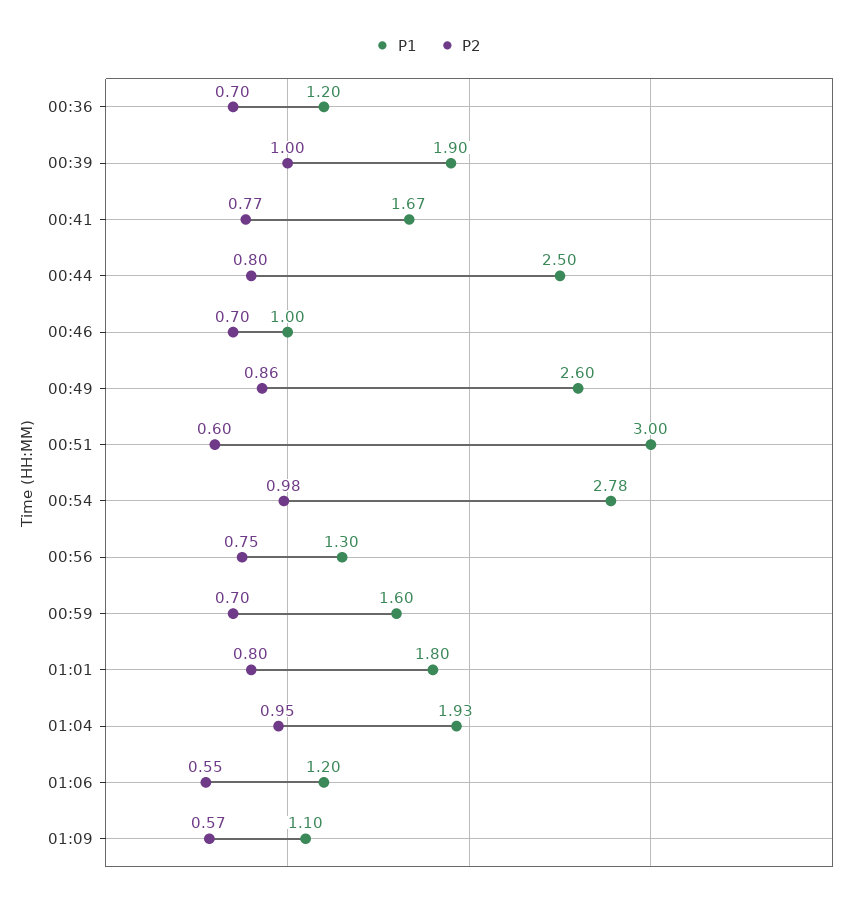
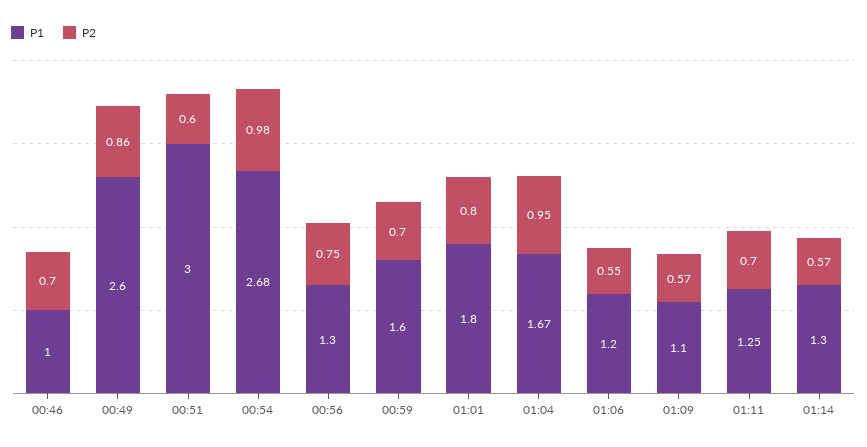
P1, 00:36: 1.2 -> none
P2, 00:36: 0.7 -> none
P1, 00:39: 1.9 -> none
P2, 00:39: 1 -> none
P1, 00:41: 1.67 -> none
P2, 00:41: 0.77 -> none
P1, 00:44: 2.5 -> none
P2, 00:44: 0.8 -> none
P1, 00:54: 2.78 -> 2.68
P1, 01:04: 1.93 -> 1.67
P1, 01:11: none -> 1.25
P2, 01:11: none -> 0.7
P1, 01:14: none -> 1.3
P2, 01:14: none -> 0.57

